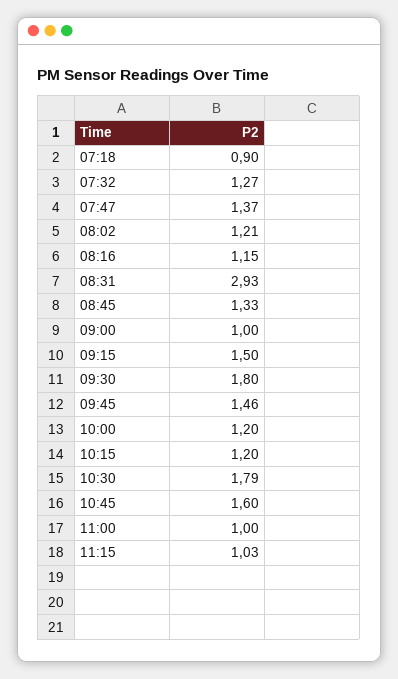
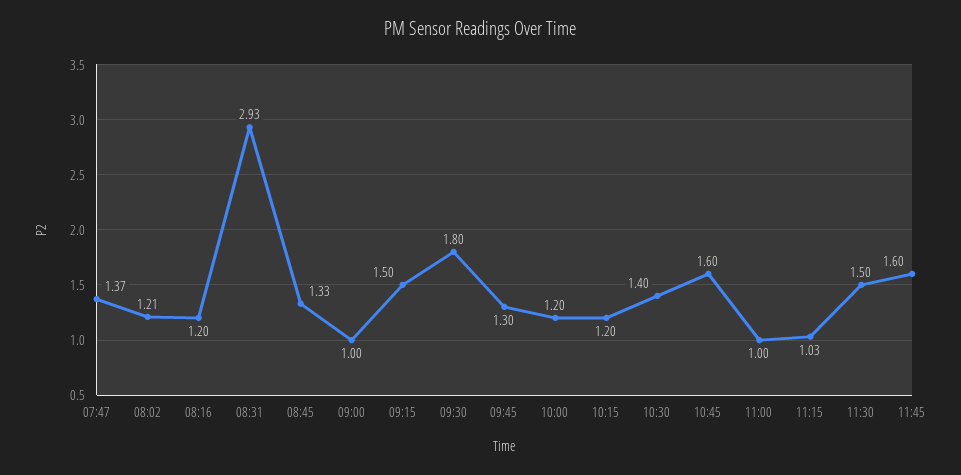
07:18: 0.9 -> none
07:32: 1.27 -> none
08:16: 1.15 -> 1.2
09:45: 1.46 -> 1.3
10:30: 1.79 -> 1.4
11:30: none -> 1.5
11:45: none -> 1.6

